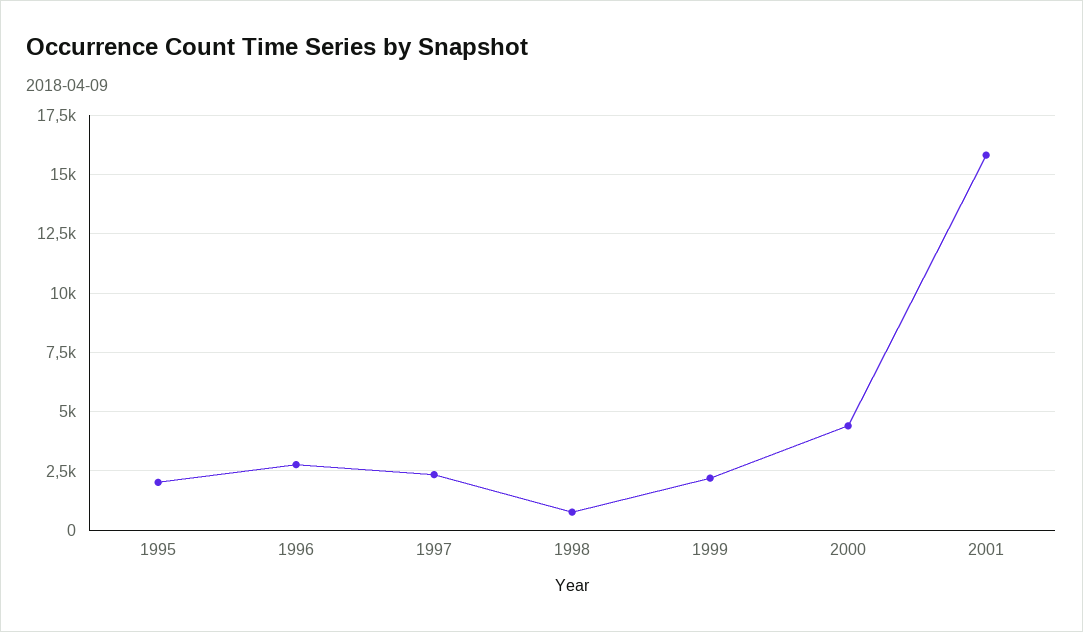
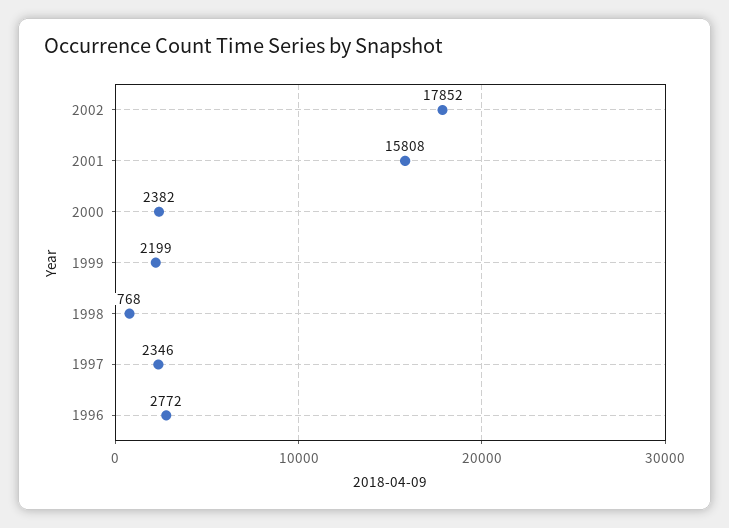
1995: 2000 -> none
2000: 4500 -> 2382
2002: none -> 17852

